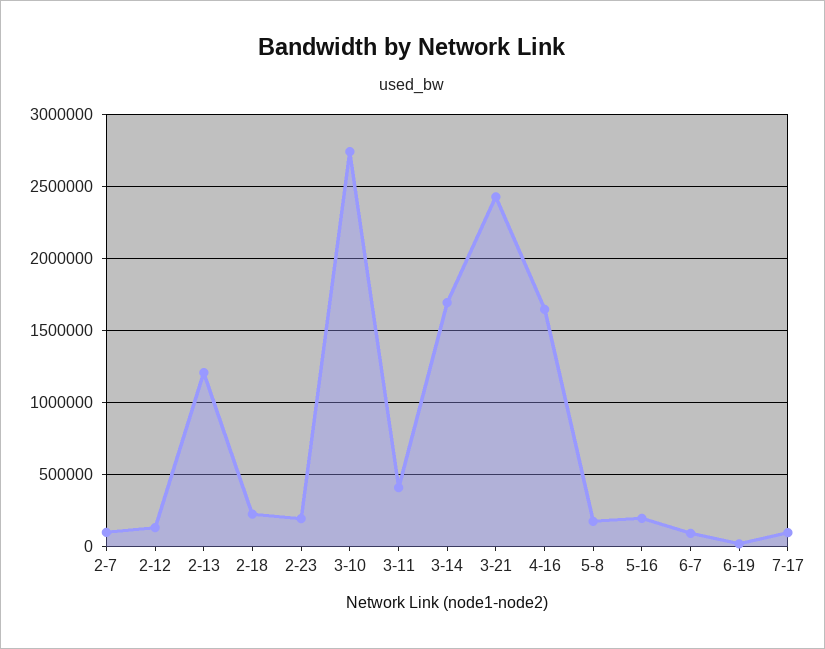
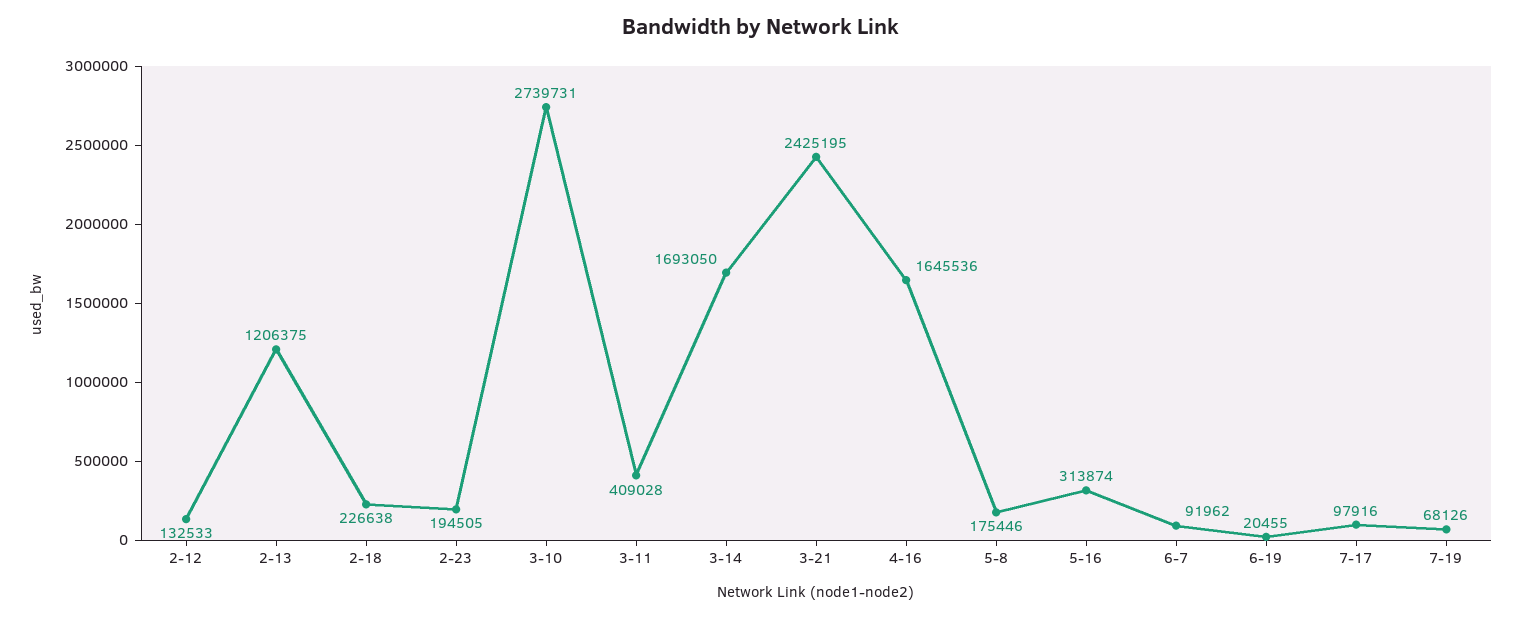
2-7: 100000 -> none
5-16: 200000 -> 313874
7-19: none -> 68126

